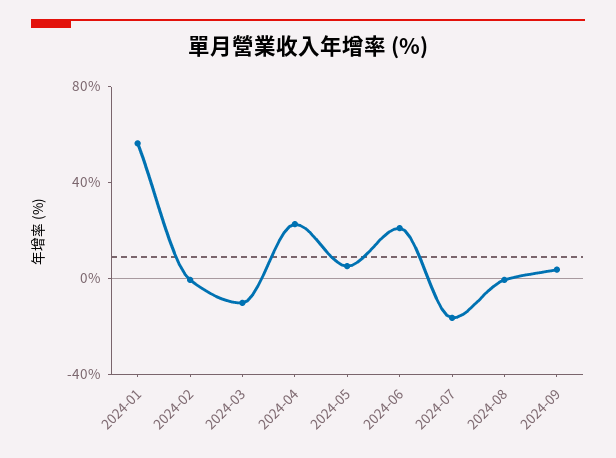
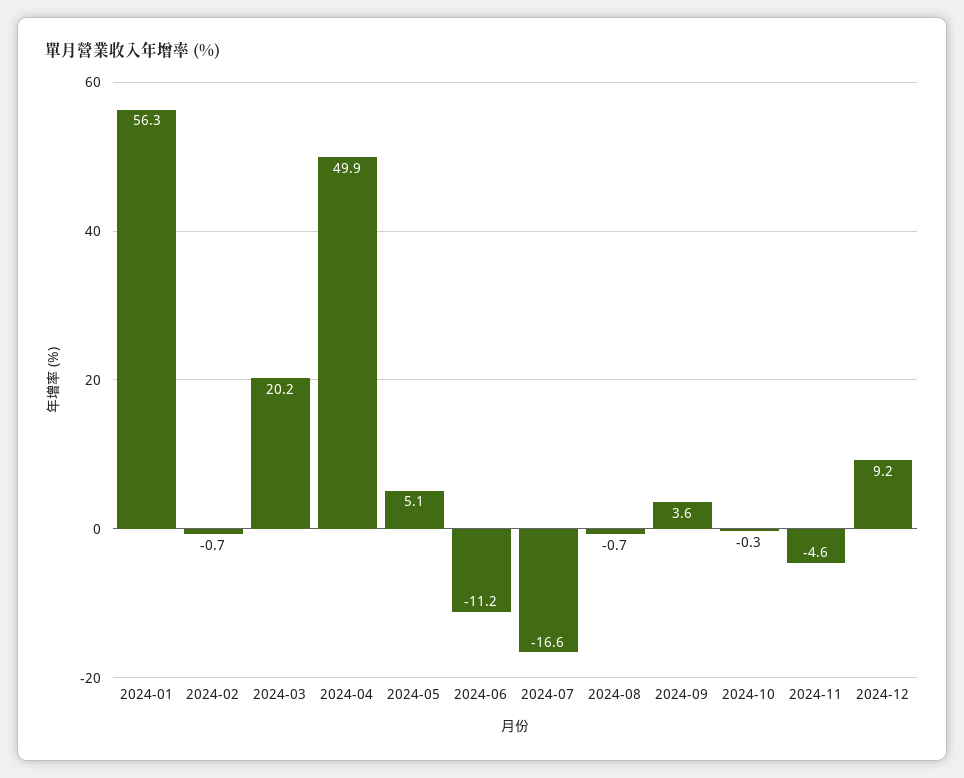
2024-03: -10 -> 20.2
2024-04: 20 -> 49.9
2024-06: 20 -> -11.2
2024-10: none -> -0.3
2024-11: none -> -4.6
2024-12: none -> 9.2

